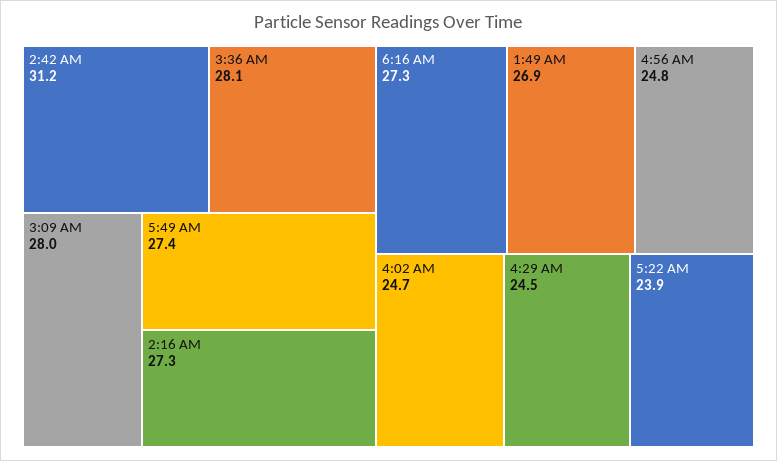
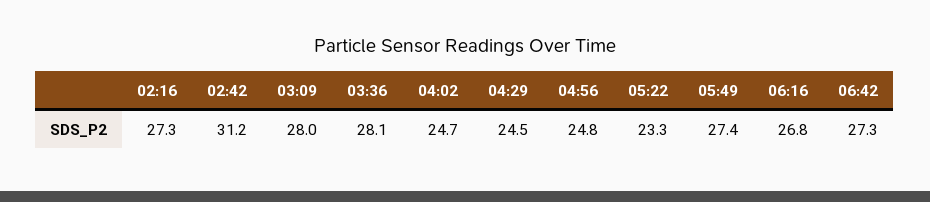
6:16 AM: 27.3 -> 26.8
1:49 AM: 26.9 -> none
5:22 AM: 23.9 -> 23.3
06:42: none -> 27.3

